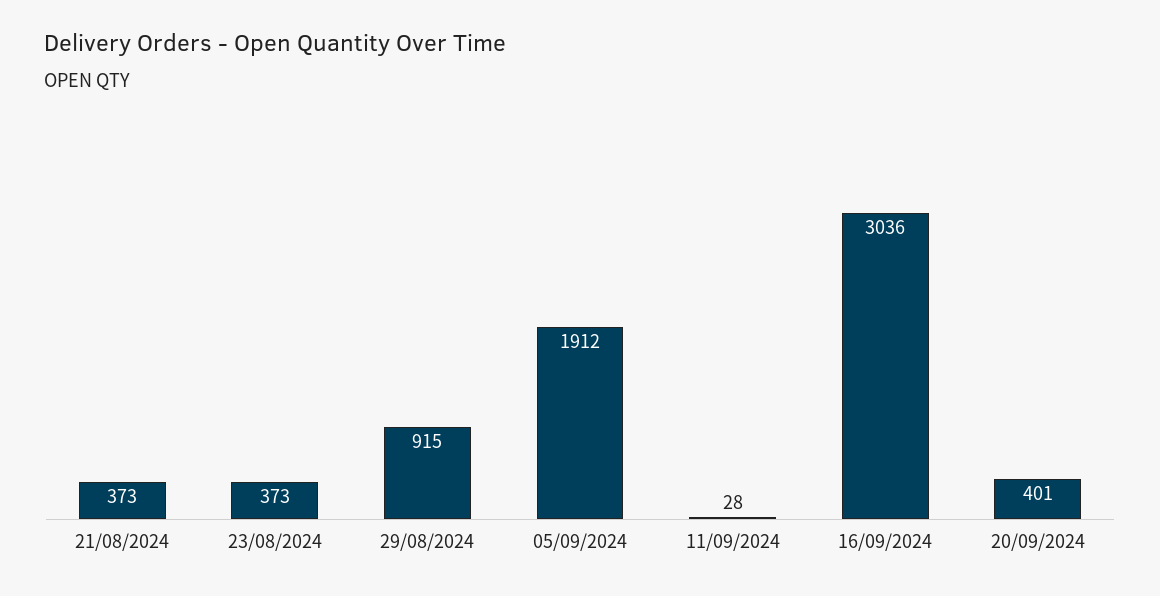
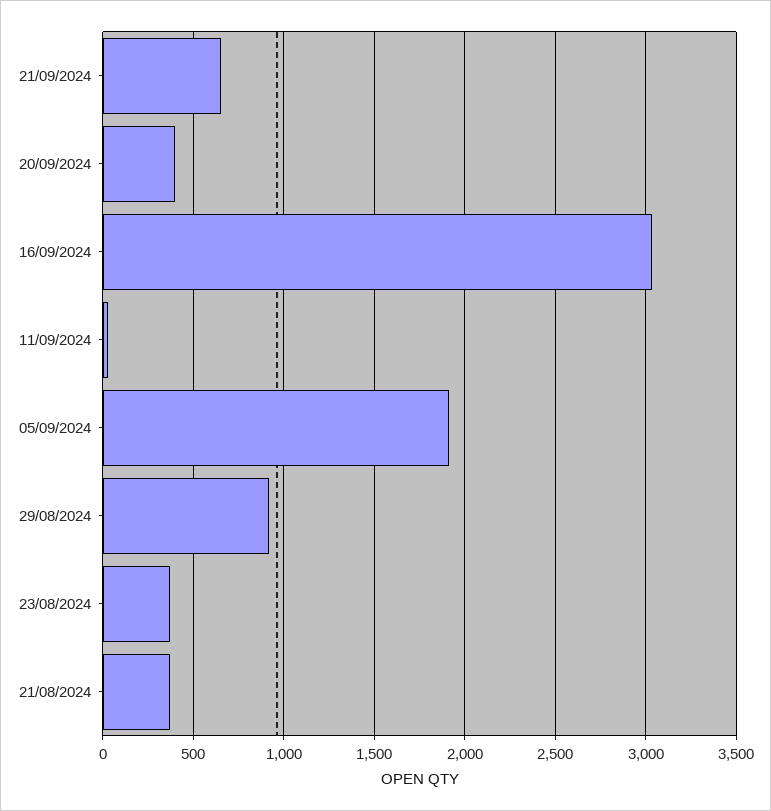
21/09/2024: none -> 650

